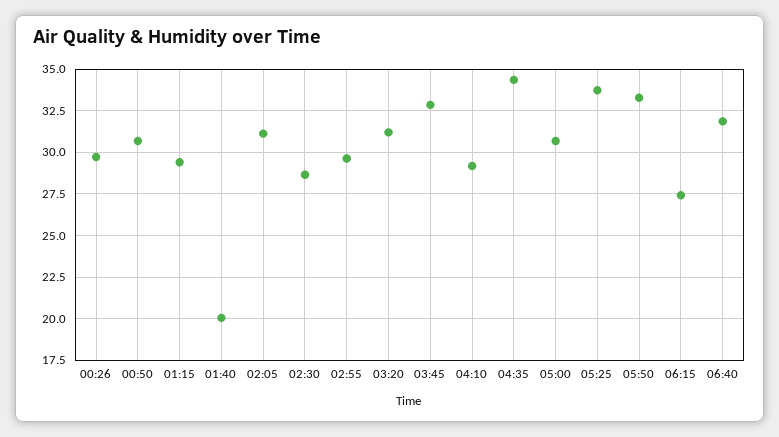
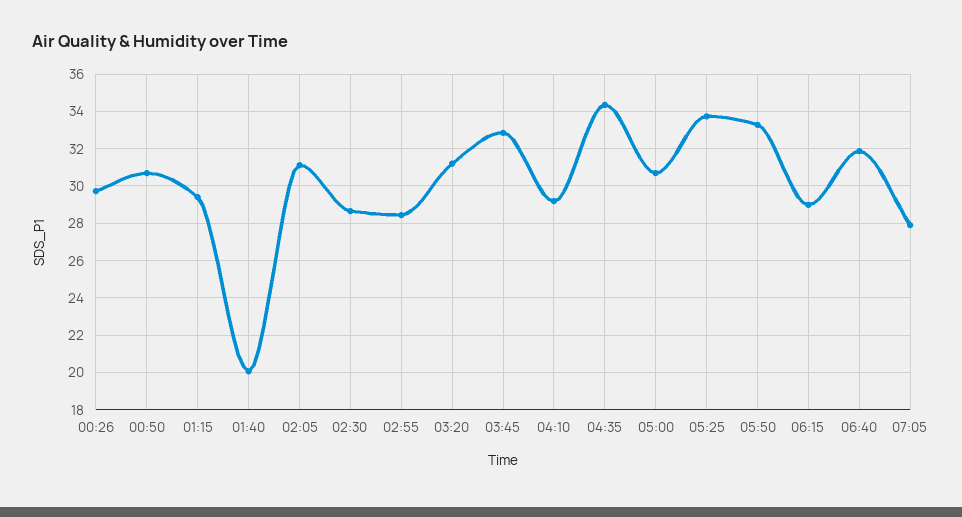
02:55: 29.5 -> 28.5
06:15: 27.5 -> 29
07:05: none -> 28

